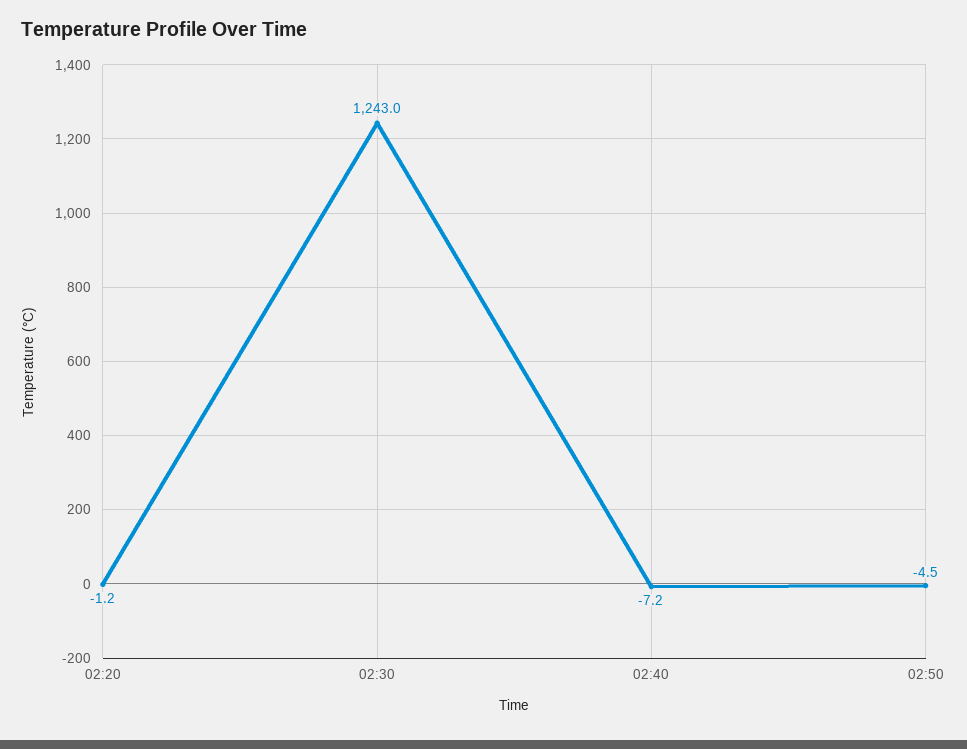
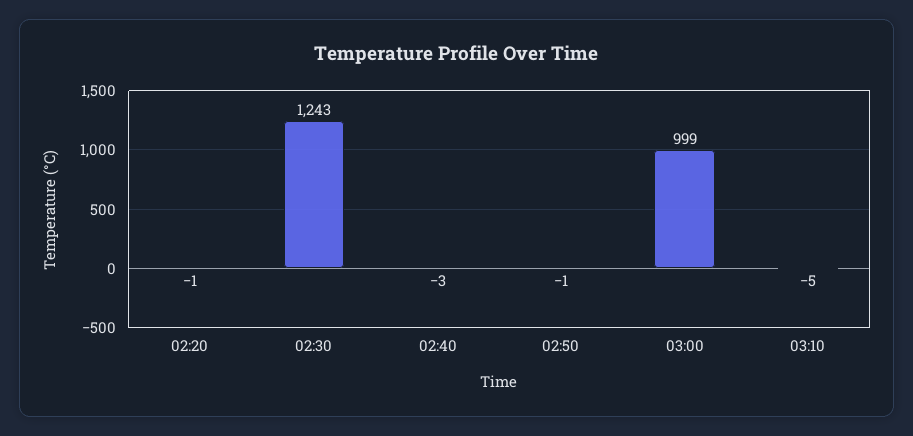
02:40: -7.2 -> -3
02:50: -4.5 -> -1
03:00: none -> 999
03:10: none -> -5

